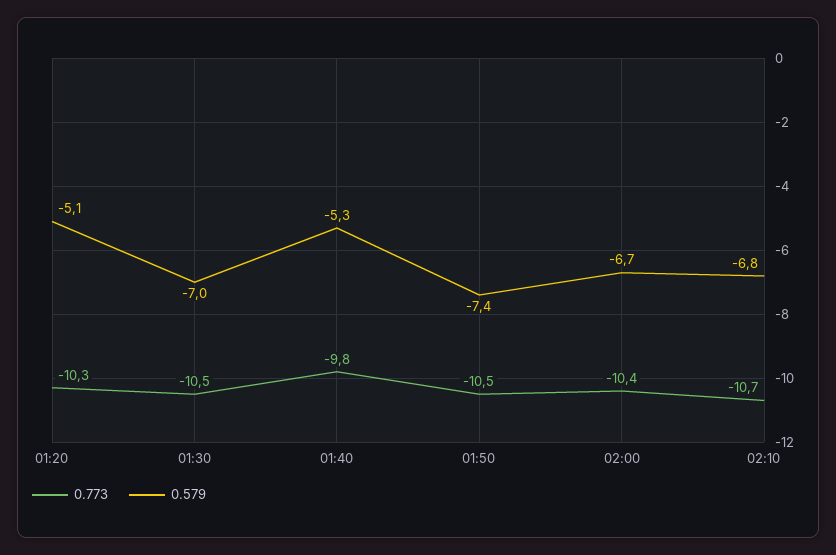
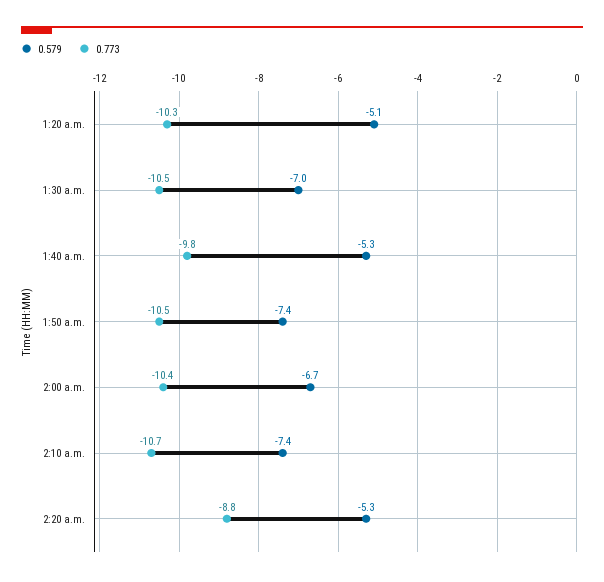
0.579, 02:10: -6.8 -> -7.4
0.579, 2:20 a.m.: none -> -5.3
0.773, 2:20 a.m.: none -> -8.8

